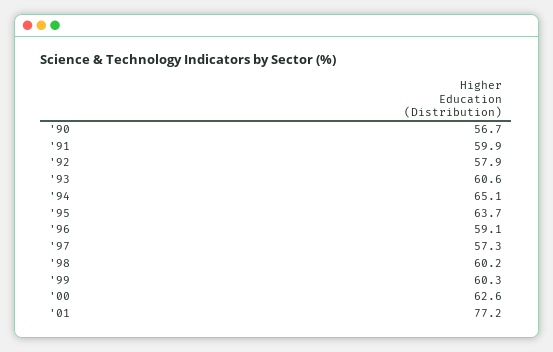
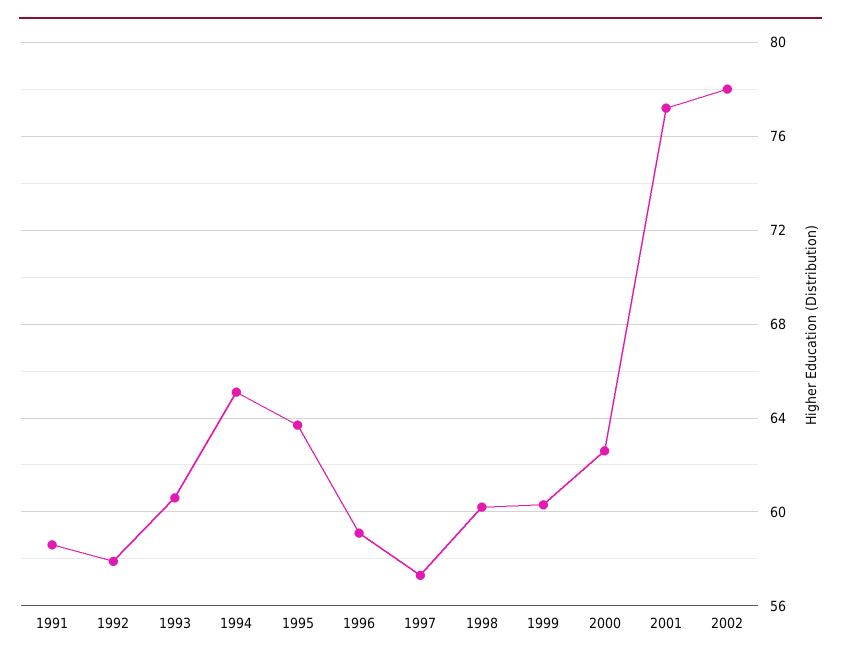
'90: 56.7 -> none
'91: 59.9 -> 58.5
2002: none -> 78

